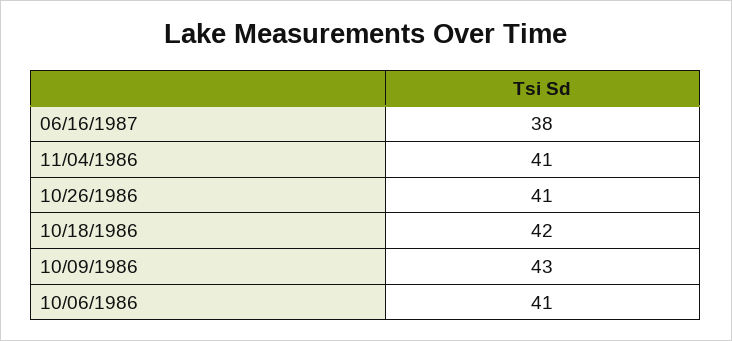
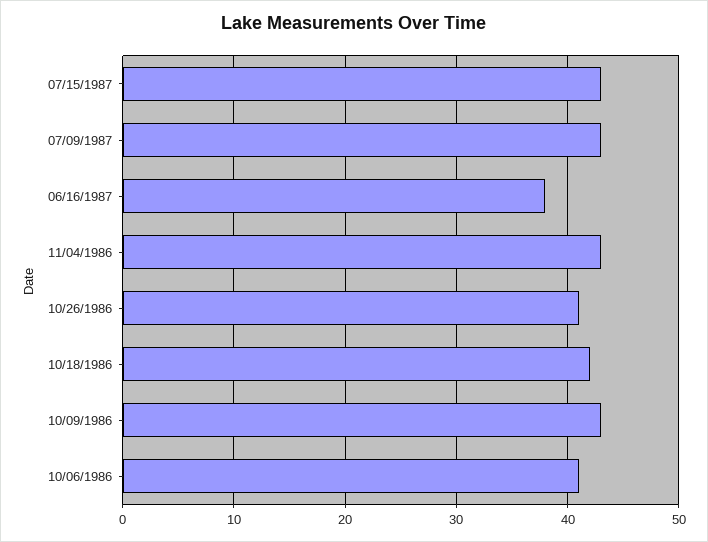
11/04/1986: 41 -> 43
07/15/1987: none -> 43
07/09/1987: none -> 43

